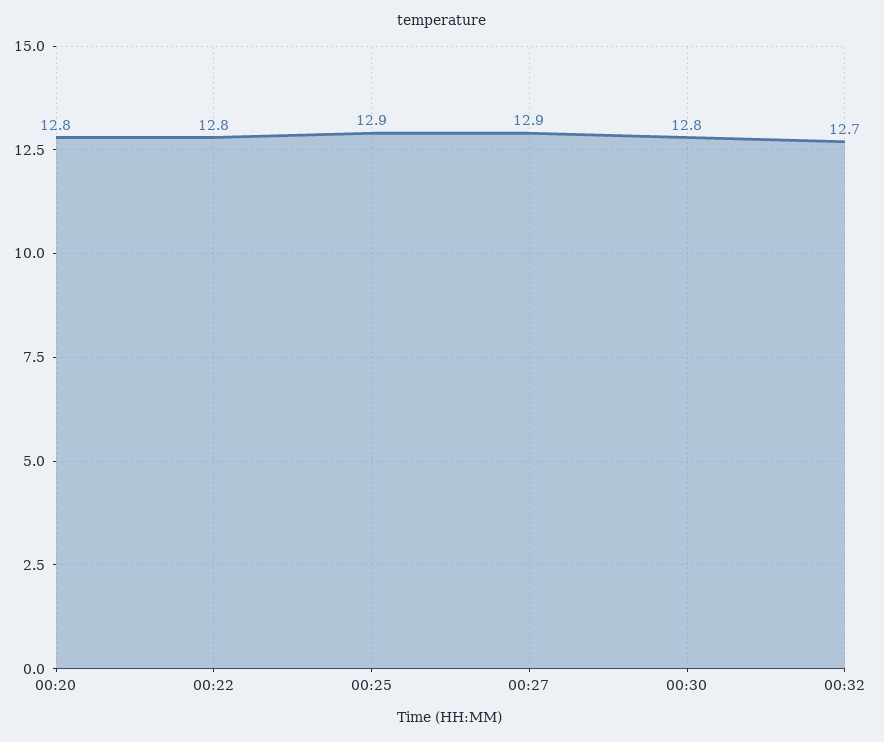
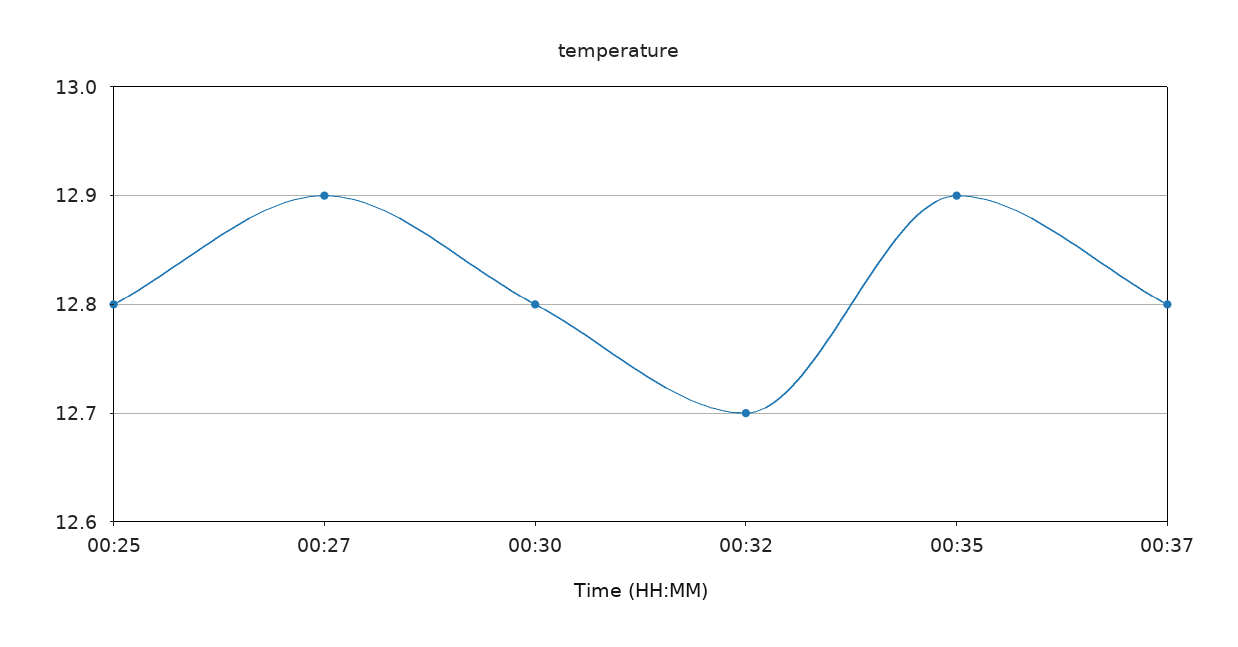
00:20: 12.8 -> none
00:22: 12.8 -> none
00:25: 12.9 -> 12.8
00:35: none -> 12.9
00:37: none -> 12.8

